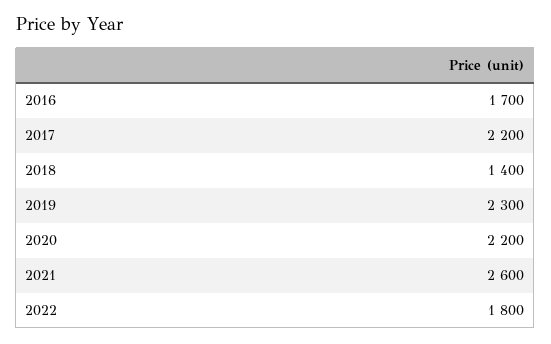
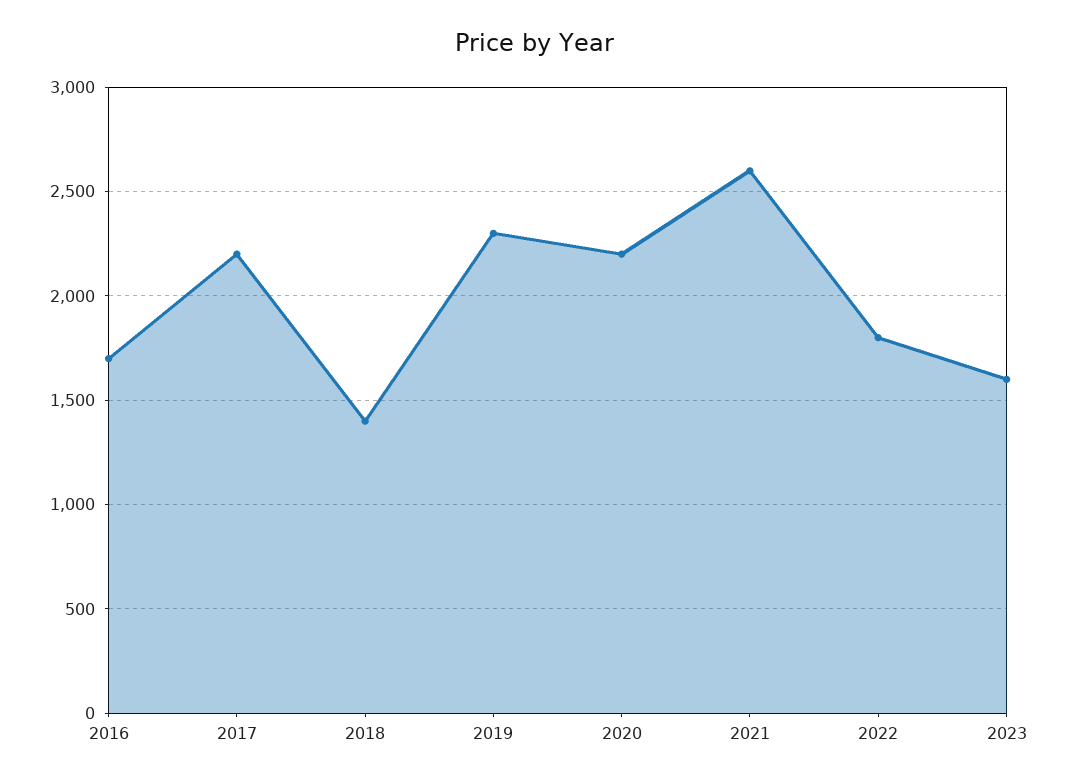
2023: none -> 1600

